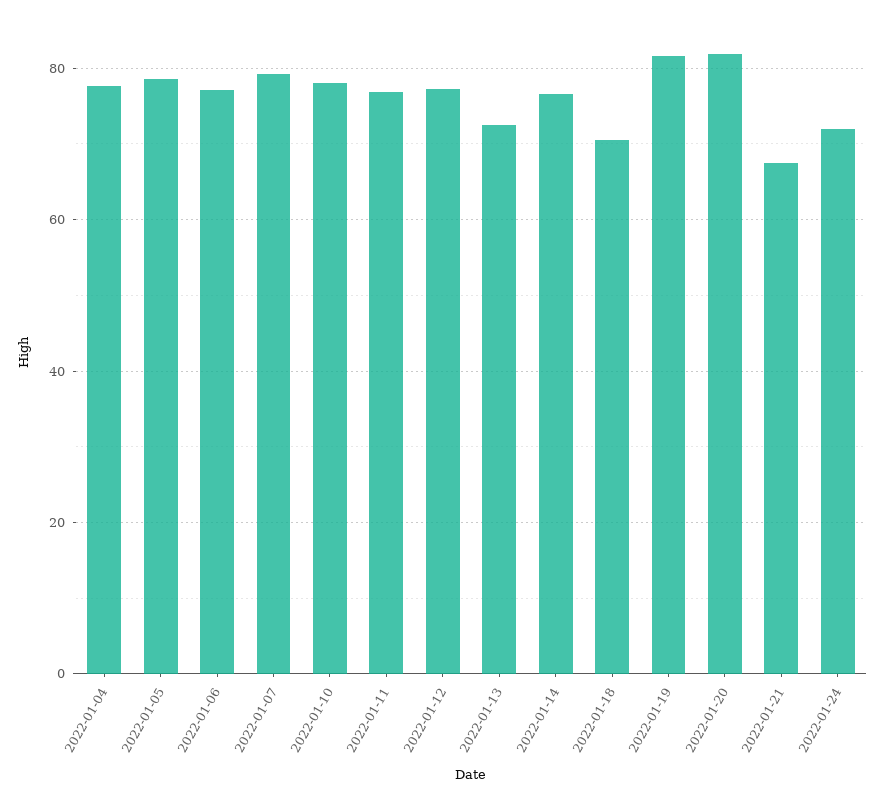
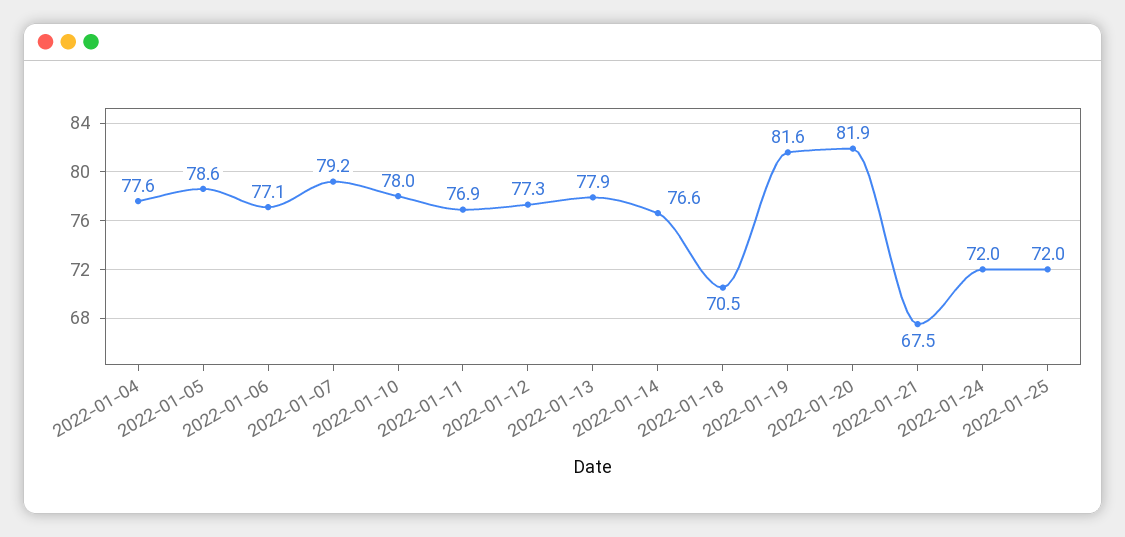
2022-01-13: 72 -> 77.9
2022-01-25: none -> 72

